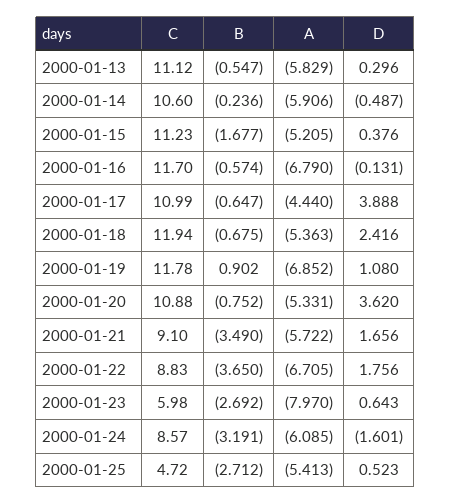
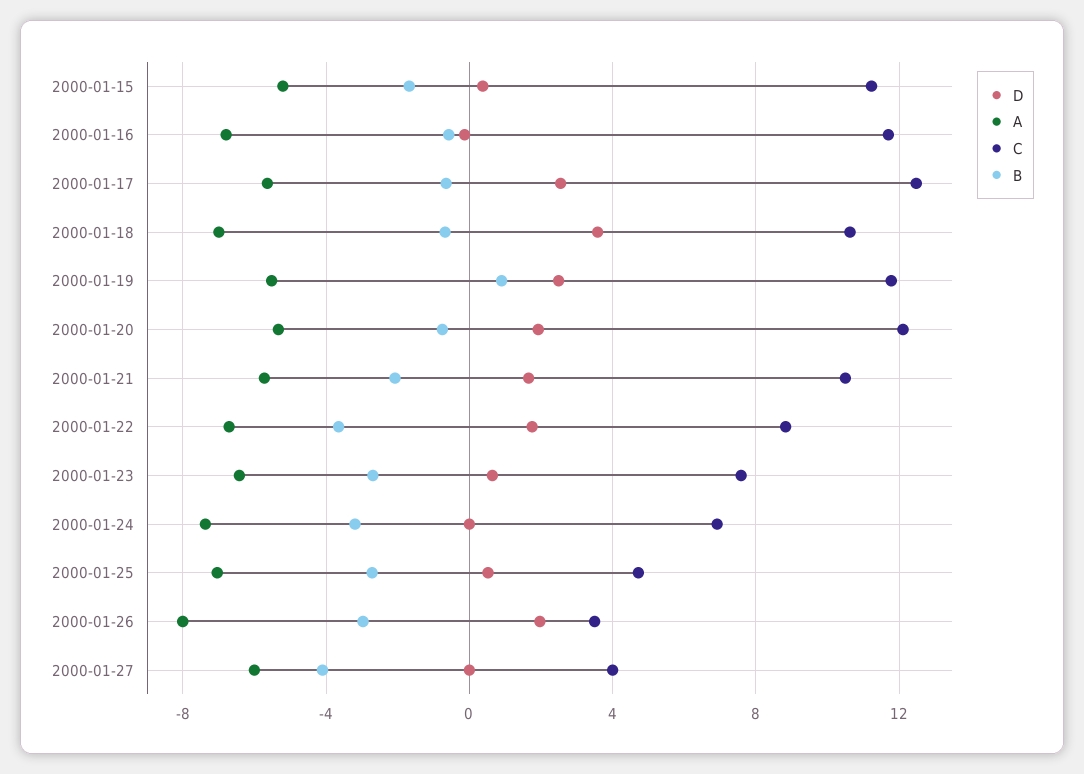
C, 2000-01-13: 11.12 -> none
B, 2000-01-13: -0.547 -> none
A, 2000-01-13: -5.829 -> none
D, 2000-01-13: 0.296 -> none
C, 2000-01-14: 10.6 -> none
B, 2000-01-14: -0.236 -> none
A, 2000-01-14: -5.906 -> none
D, 2000-01-14: -0.487 -> none
C, 2000-01-17: 10.99 -> 12.5
A, 2000-01-17: -4.44 -> -5.5
D, 2000-01-17: 3.888 -> 2.5
C, 2000-01-18: 11.94 -> 10.5
A, 2000-01-18: -5.363 -> -7
D, 2000-01-18: 2.416 -> 3.5
A, 2000-01-19: -6.852 -> -5.5
D, 2000-01-19: 1.08 -> 2.5
C, 2000-01-20: 10.88 -> 12
D, 2000-01-20: 3.62 -> 2
C, 2000-01-21: 9.1 -> 10.5
B, 2000-01-21: -3.49 -> -2
C, 2000-01-23: 5.98 -> 7.5
A, 2000-01-23: -7.97 -> -6.5
C, 2000-01-24: 8.57 -> 7
A, 2000-01-24: -6.085 -> -7.5
D, 2000-01-24: -1.601 -> 0
A, 2000-01-25: -5.413 -> -7
D, 2000-01-26: none -> 2
A, 2000-01-26: none -> -8
C, 2000-01-26: none -> 3.5
B, 2000-01-26: none -> -3
D, 2000-01-27: none -> 0
A, 2000-01-27: none -> -6
C, 2000-01-27: none -> 4
B, 2000-01-27: none -> -4

